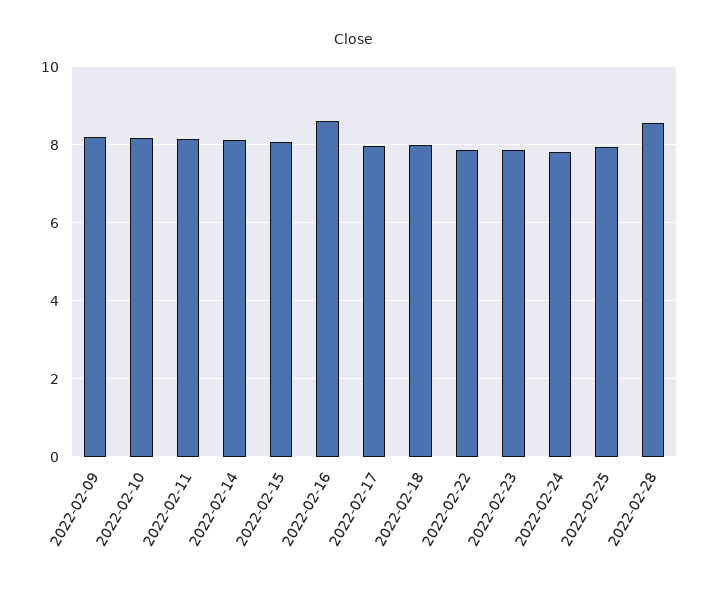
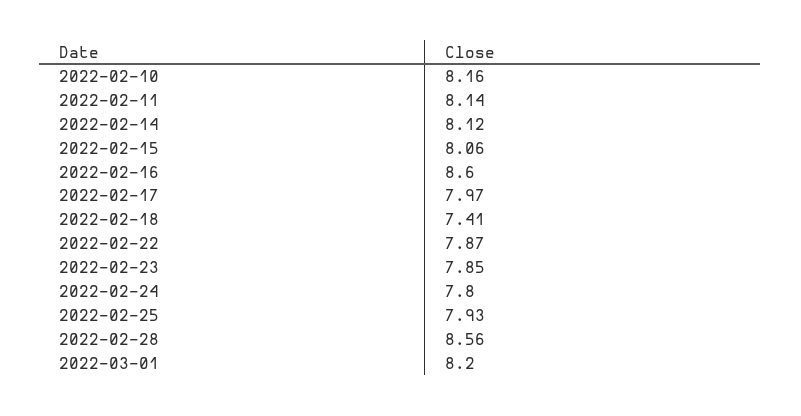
2022-02-09: 8.2 -> none
2022-02-18: 8 -> 7.41
2022-03-01: none -> 8.2

